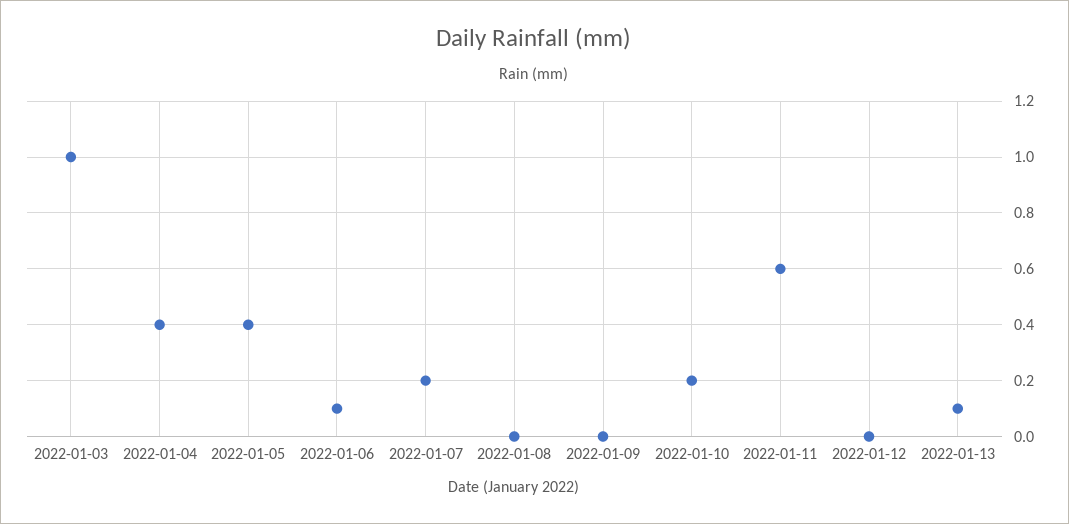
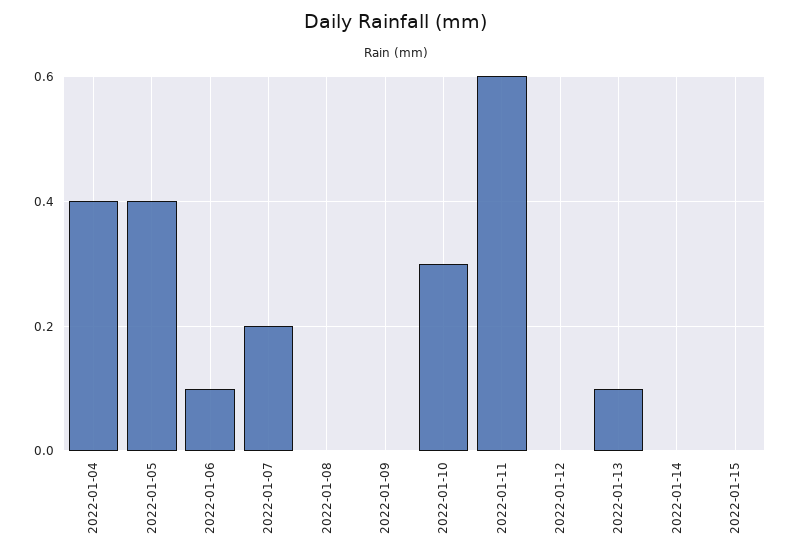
2022-01-03: 1 -> none
2022-01-10: 0.2 -> 0.3
2022-01-14: none -> 0
2022-01-15: none -> 0

